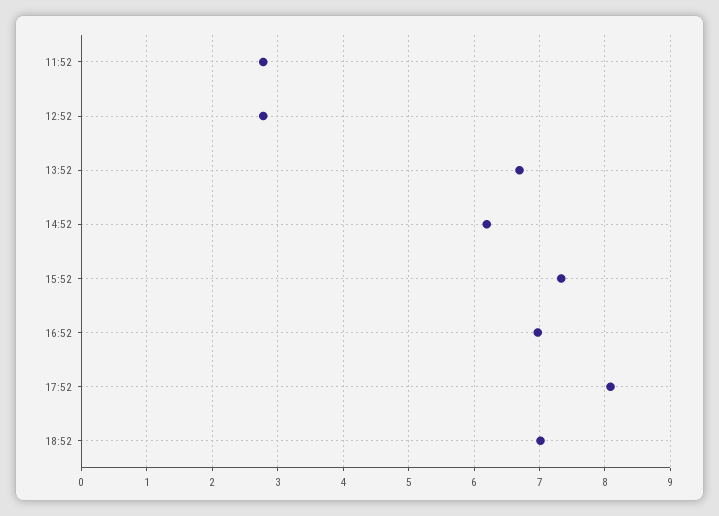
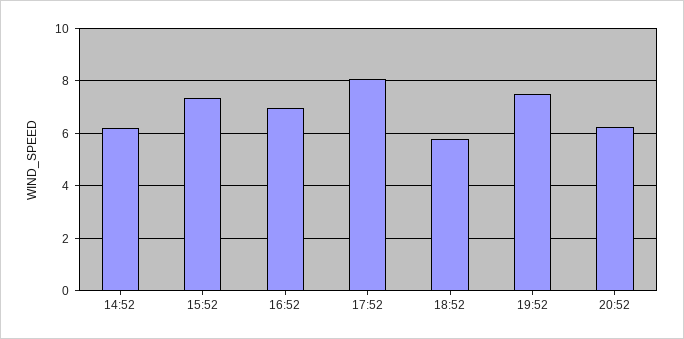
11:52: 2.8 -> none
12:52: 2.8 -> none
13:52: 6.7 -> none
18:52: 7 -> 5.75
19:52: none -> 7.5
20:52: none -> 6.25

